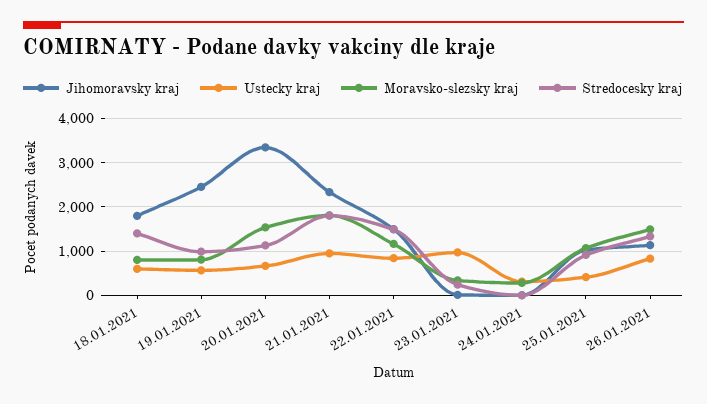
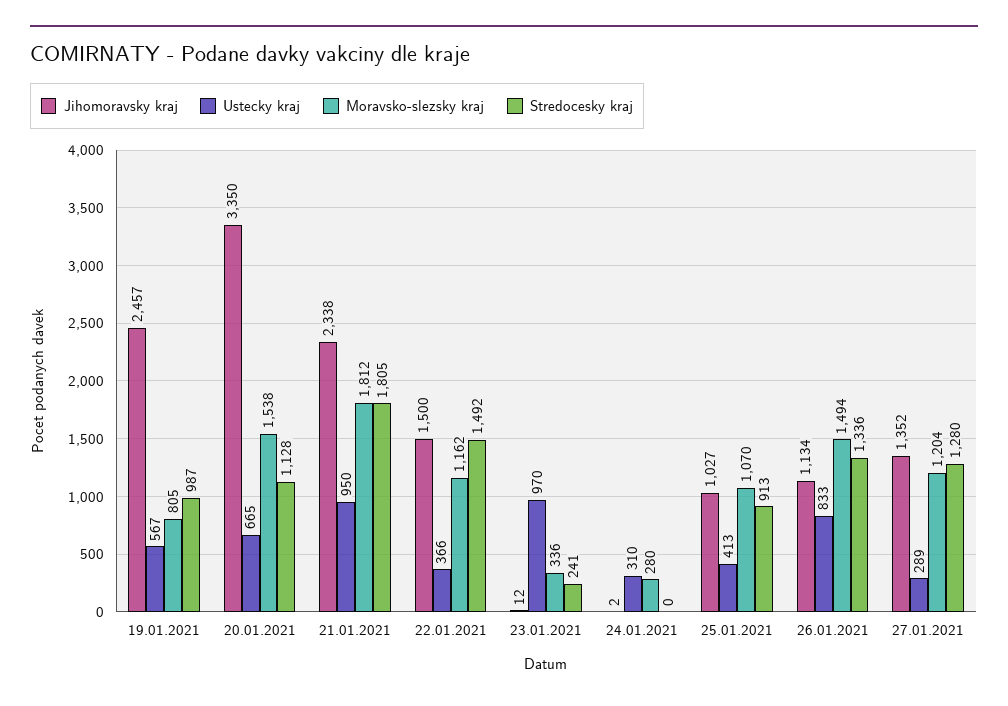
Jihomoravsky kraj, 18.01.2021: 1800 -> none
Ustecky kraj, 18.01.2021: 600 -> none
Moravsko-slezsky kraj, 18.01.2021: 800 -> none
Stredocesky kraj, 18.01.2021: 1400 -> none
Ustecky kraj, 22.01.2021: 800 -> 366
Jihomoravsky kraj, 27.01.2021: none -> 1352
Ustecky kraj, 27.01.2021: none -> 289
Moravsko-slezsky kraj, 27.01.2021: none -> 1204
Stredocesky kraj, 27.01.2021: none -> 1280

